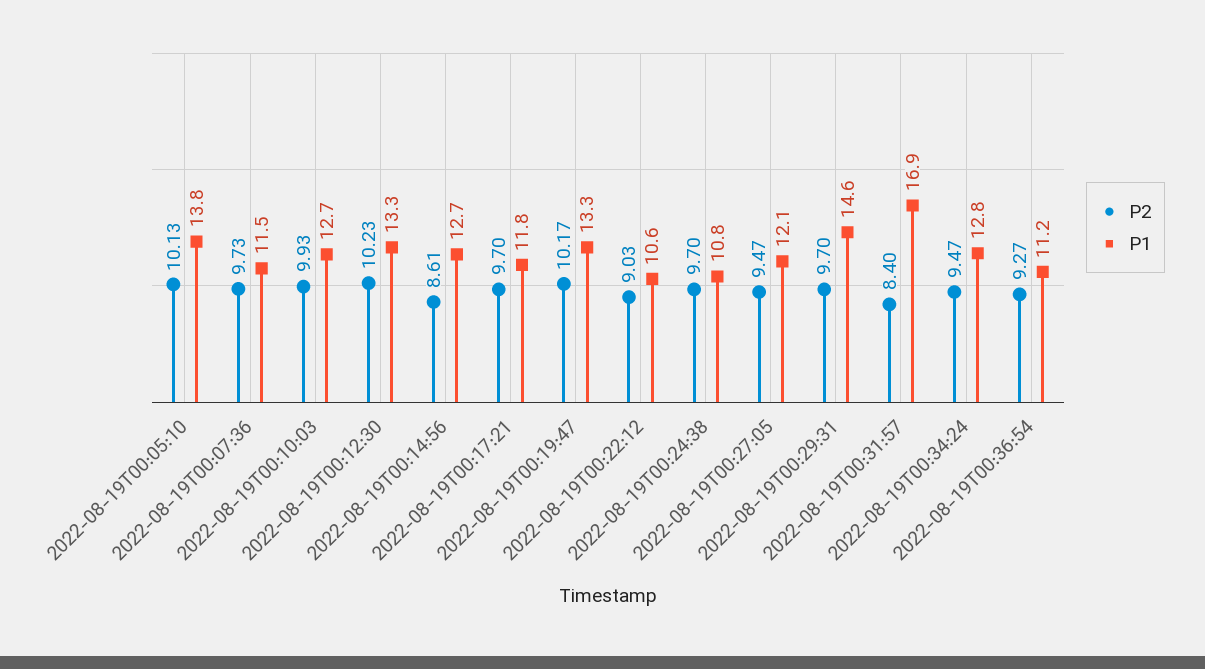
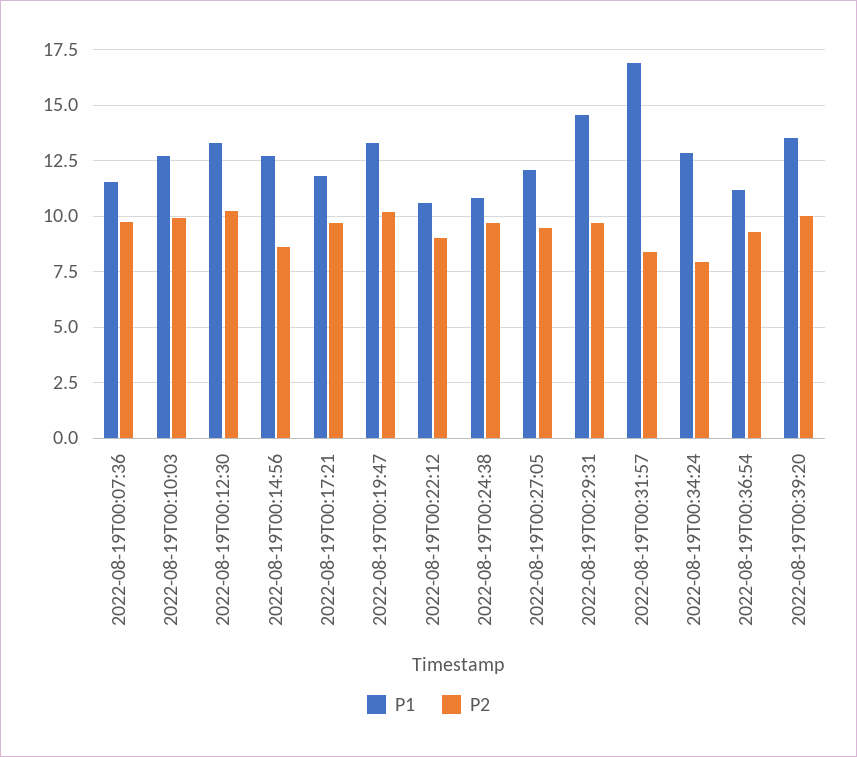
P2, 2022-08-19T00:05:10: 10.13 -> none
P1, 2022-08-19T00:05:10: 13.8 -> none
P2, 2022-08-19T00:34:24: 9.47 -> 8
P1, 2022-08-19T00:39:20: none -> 13.5
P2, 2022-08-19T00:39:20: none -> 10

